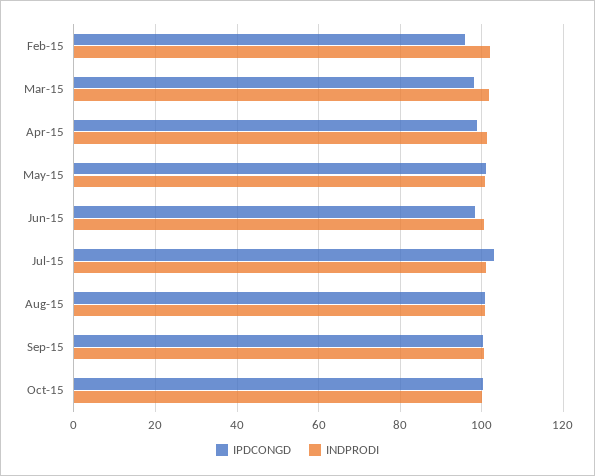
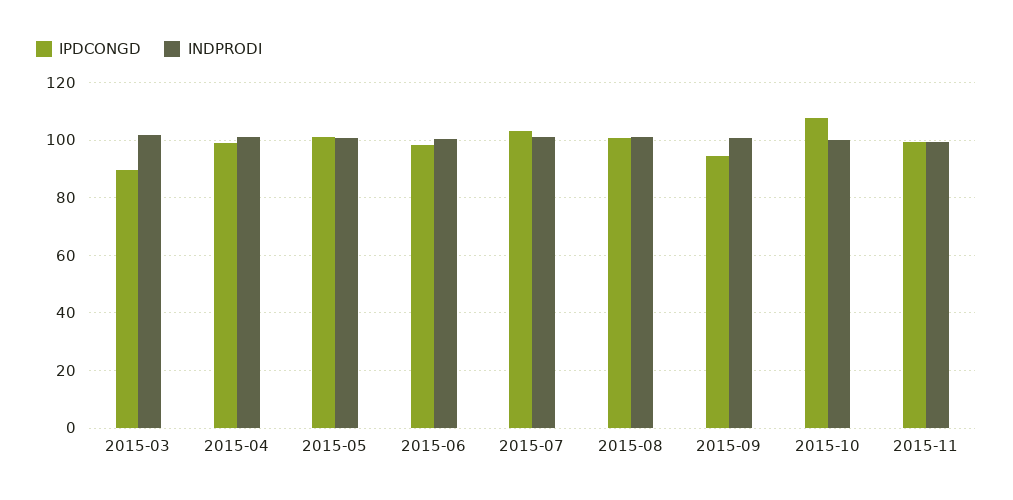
IPDCONGD, Feb-15: 96 -> none
INDPRODI, Feb-15: 102 -> none
IPDCONGD, Mar-15: 98 -> 90
IPDCONGD, Sep-15: 100 -> 95
IPDCONGD, Oct-15: 100 -> 107.5
IPDCONGD, 2015-11: none -> 100
INDPRODI, 2015-11: none -> 100

